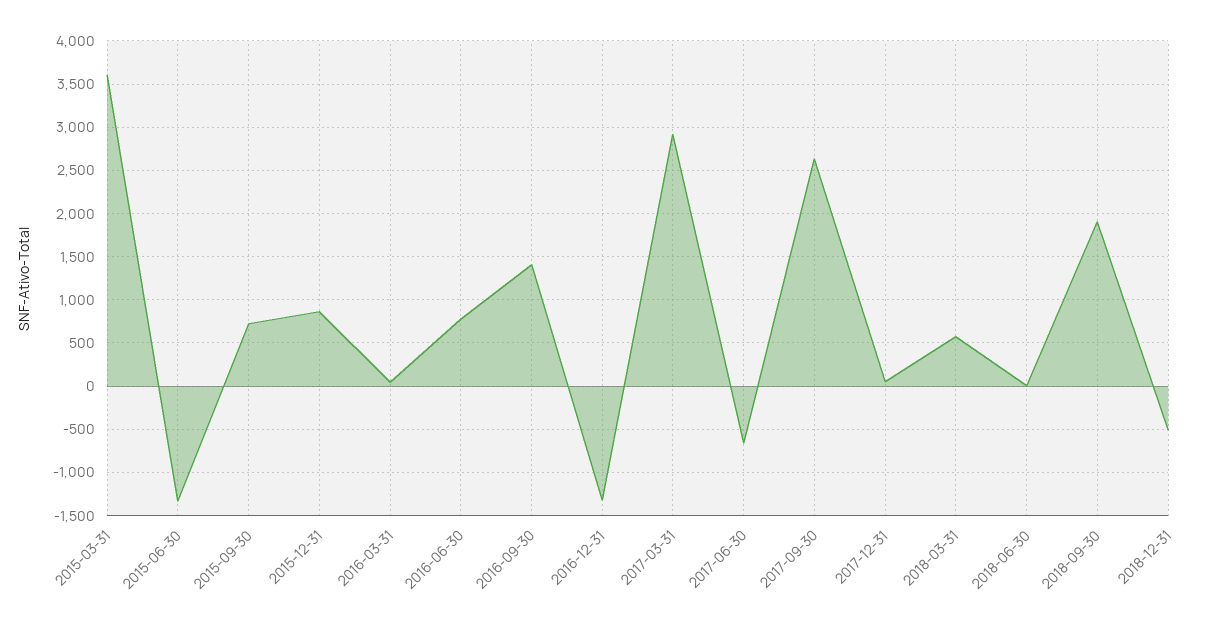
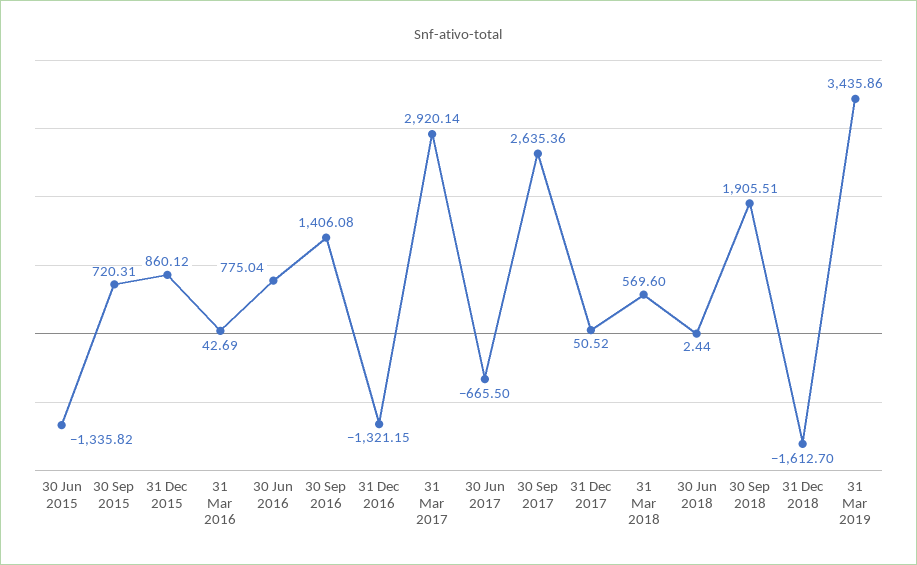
2015-03-31: 3600 -> none
2018-12-31: -500 -> -1612.7
31 Mar 2019: none -> 3435.86

